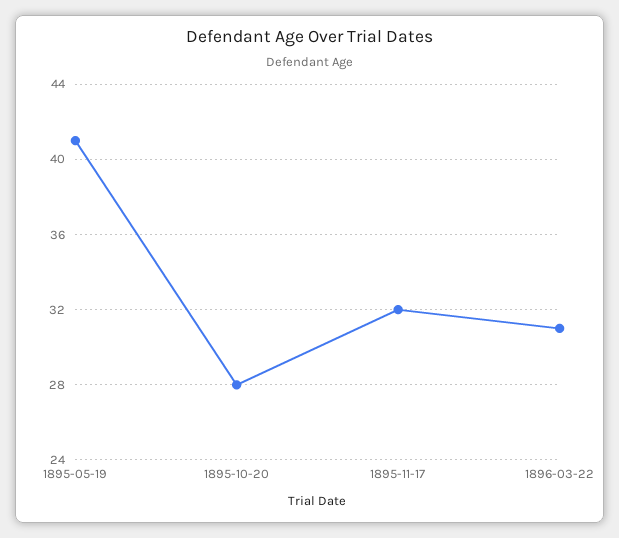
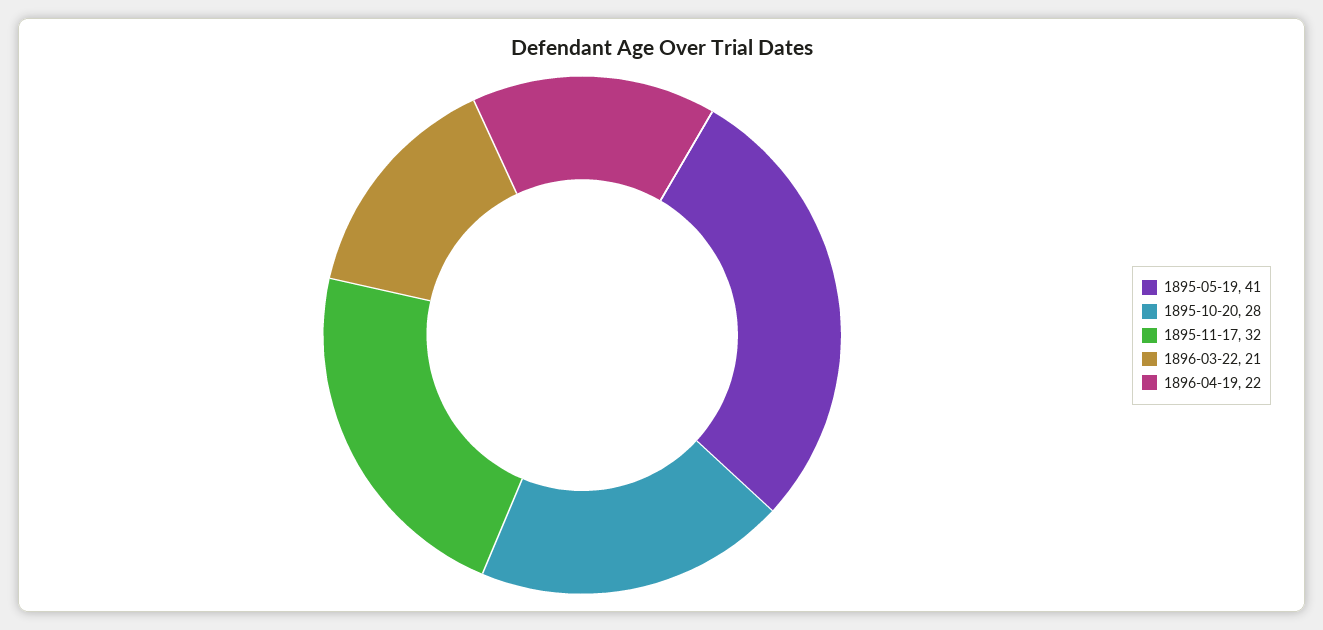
1896-03-22: 31 -> 21
1896-04-19: none -> 22

